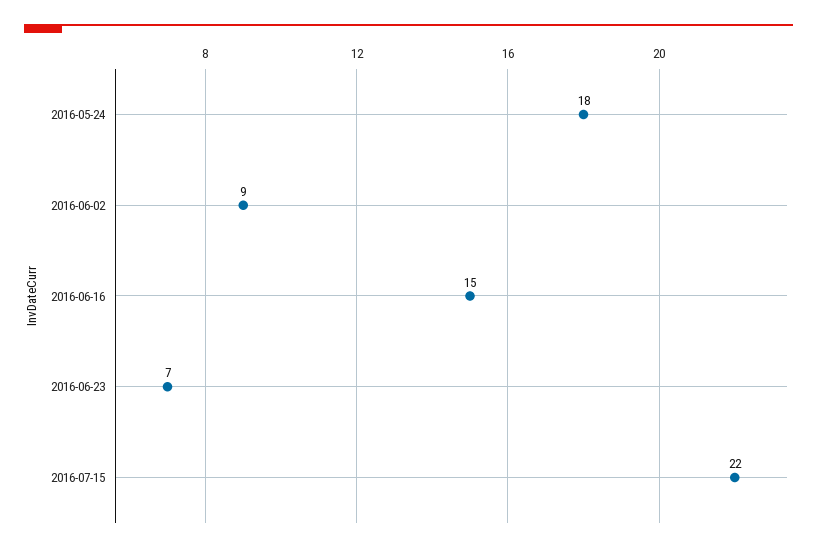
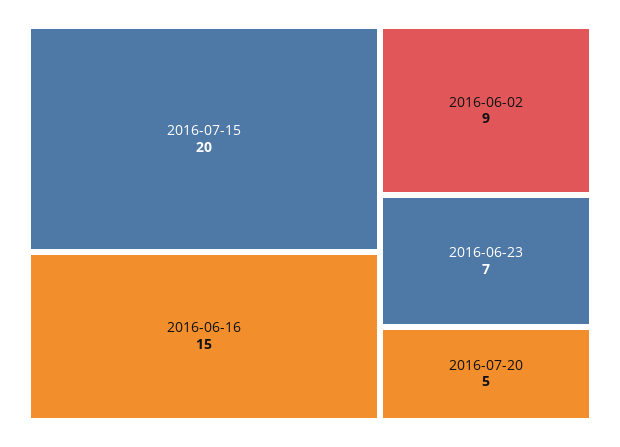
2016-05-24: 18 -> none
2016-07-15: 22 -> 20
2016-07-20: none -> 5

